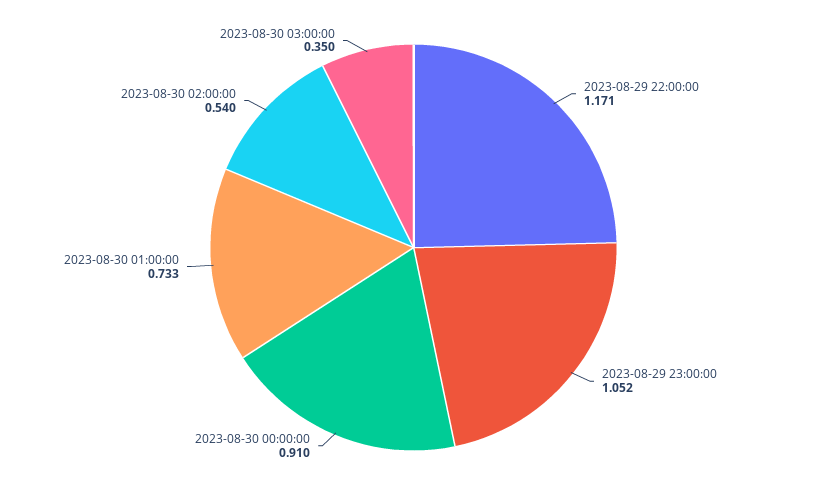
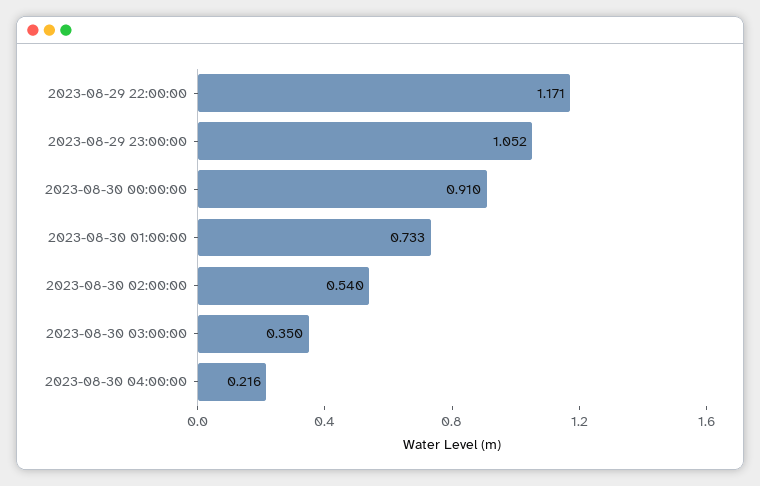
2023-08-30 04:00:00: none -> 0.216

